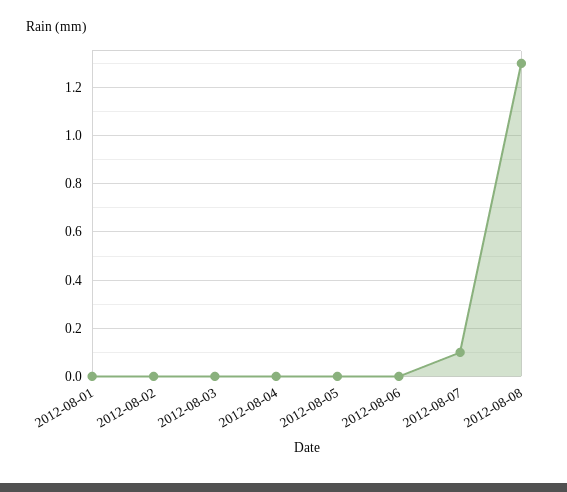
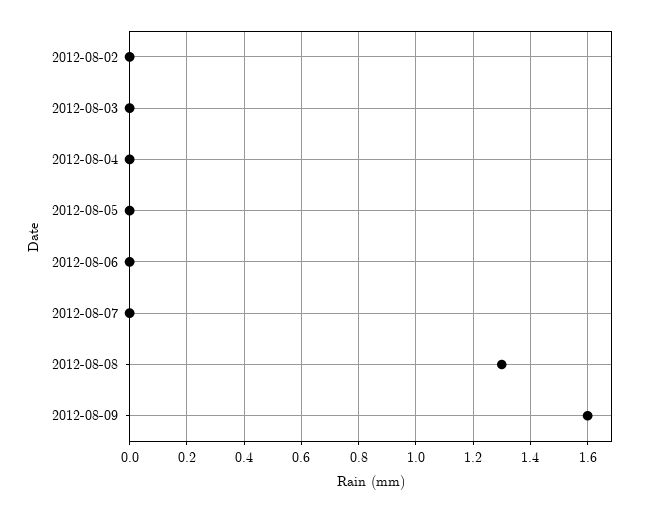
2012-08-01: 0 -> none
2012-08-07: 0.1 -> 0
2012-08-09: none -> 1.6

